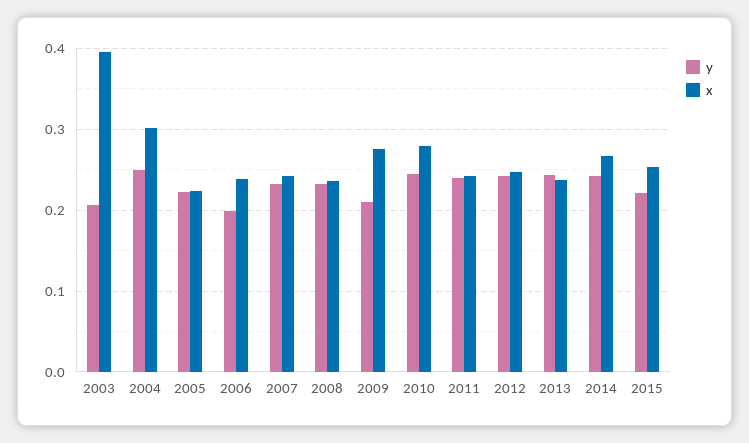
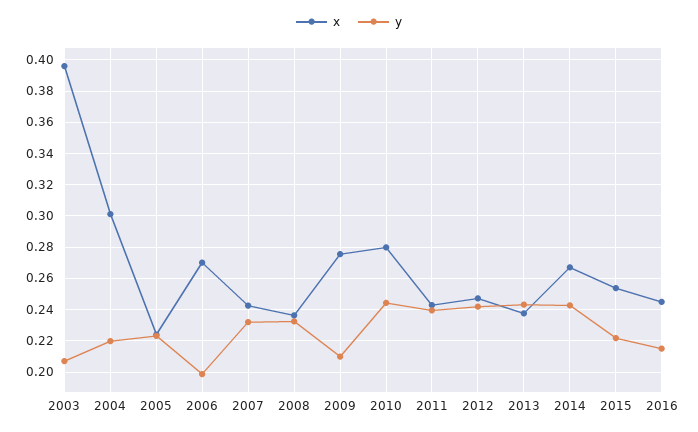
y, 2004: 0.25 -> 0.22
x, 2006: 0.24 -> 0.27
x, 2016: none -> 0.245
y, 2016: none -> 0.215

